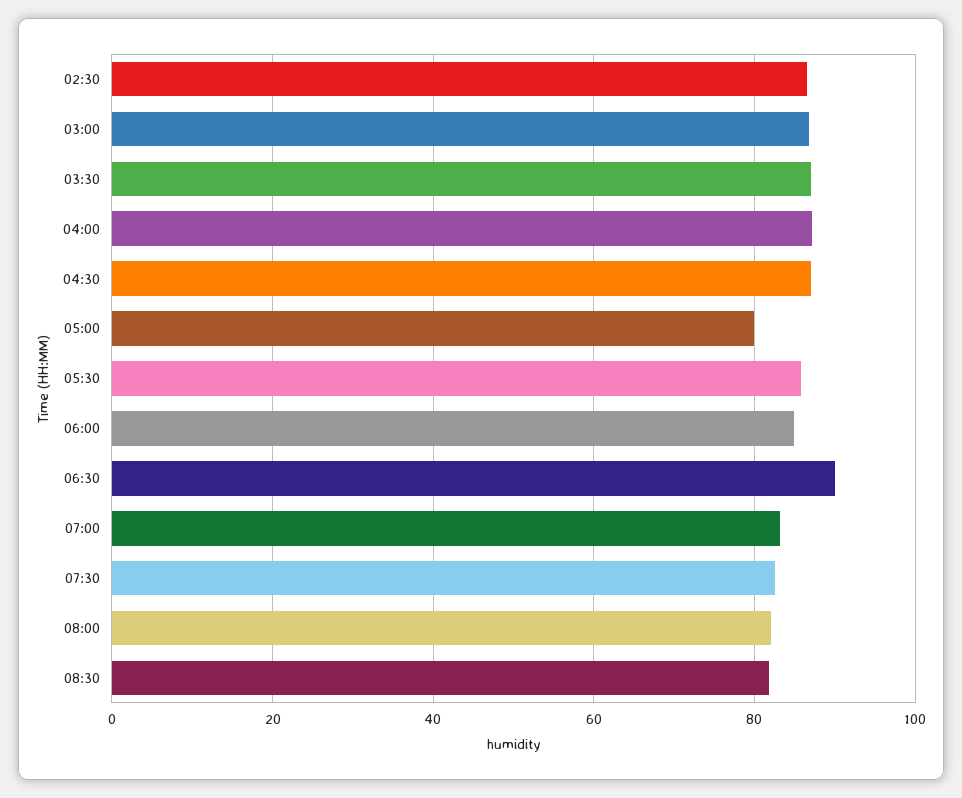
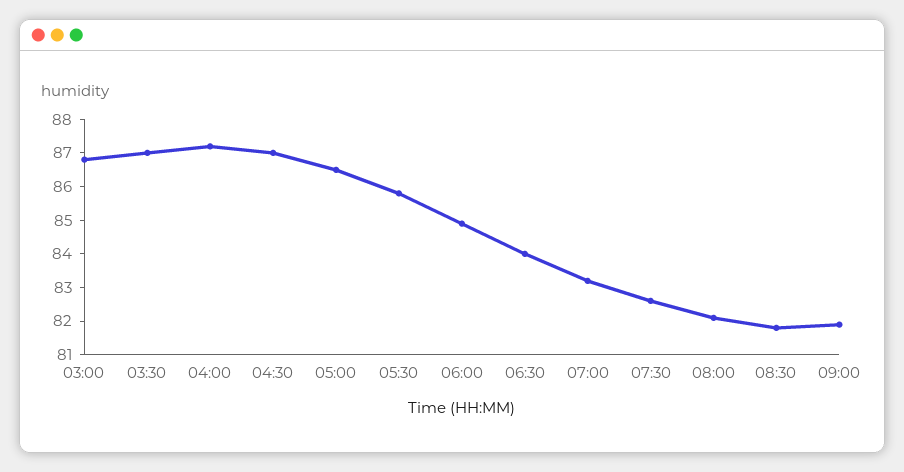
02:30: 86 -> none
05:00: 80 -> 86.5
06:30: 90 -> 84
09:00: none -> 82

